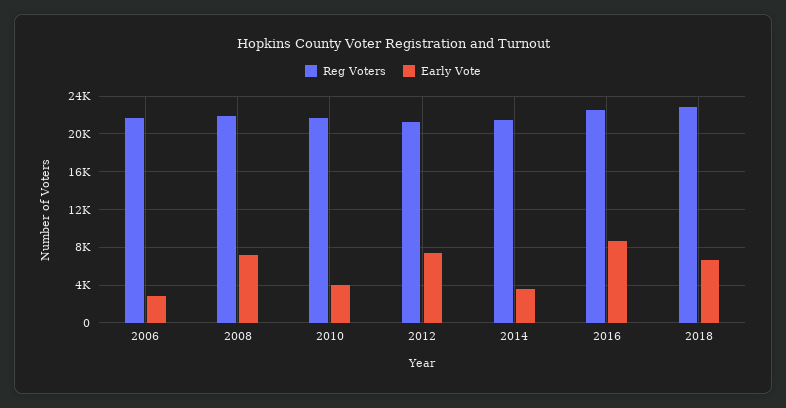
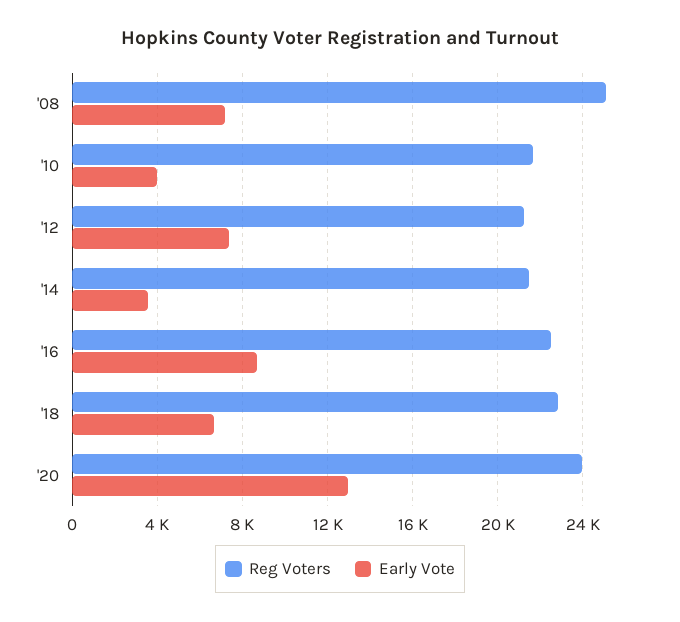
Reg Voters, 2006: 22000 -> none
Early Vote, 2006: 3000 -> none
Reg Voters, 2008: 22000 -> 25000
Reg Voters, '20: none -> 24000
Early Vote, '20: none -> 13000

